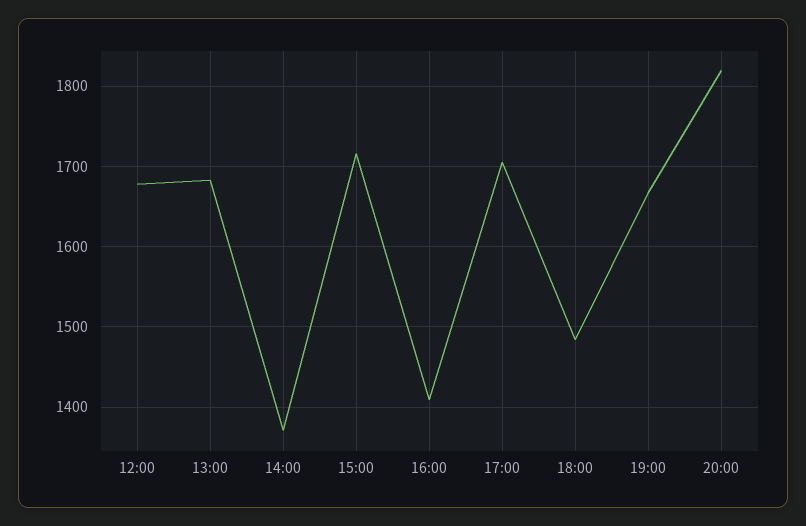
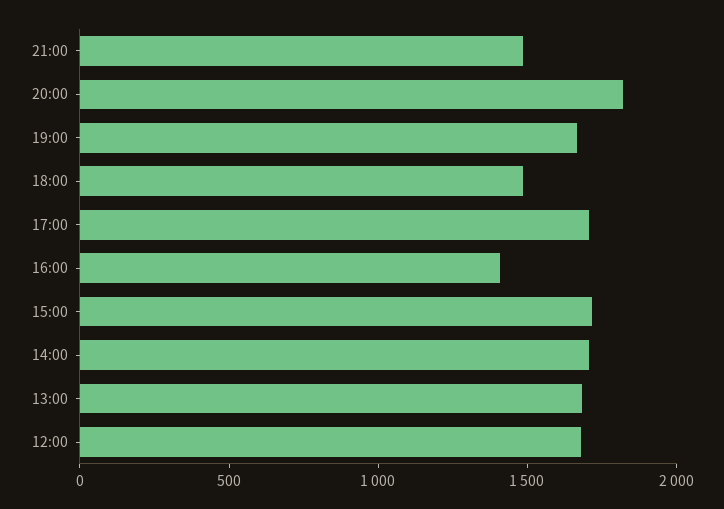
14:00: 1370 -> 1700
21:00: none -> 1500

